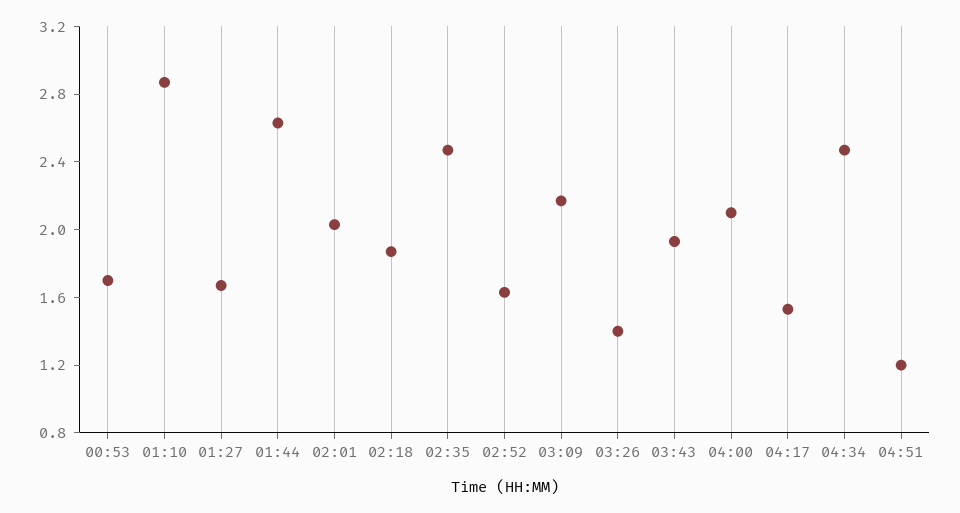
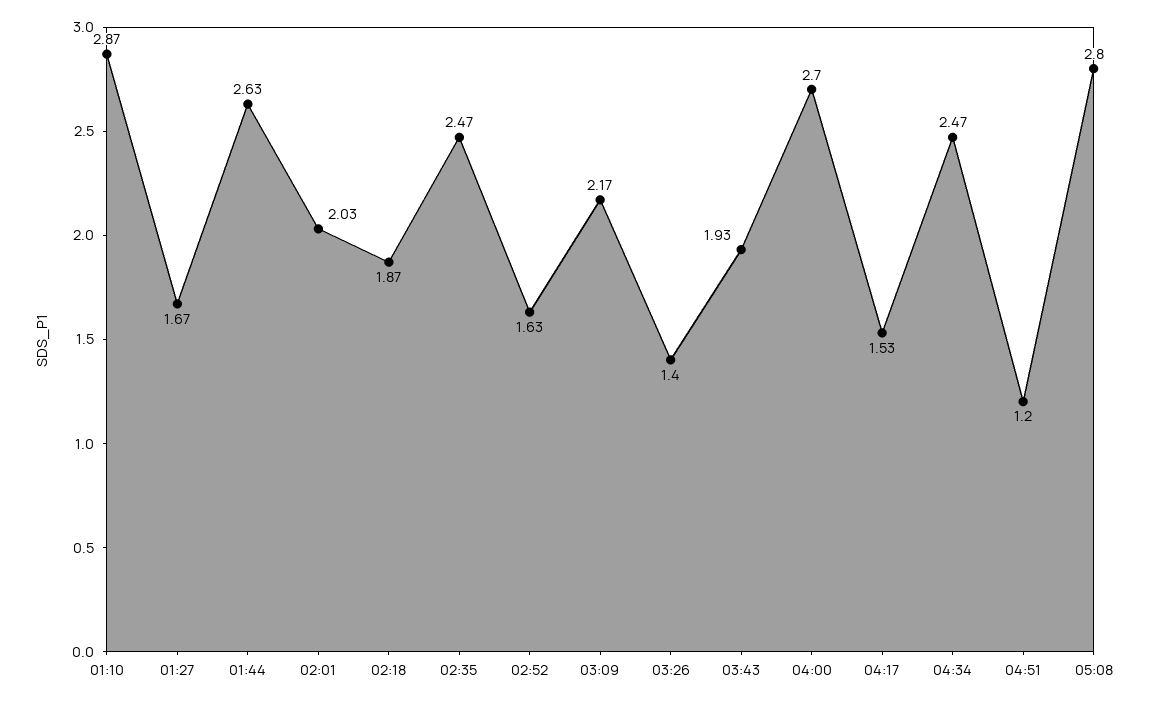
00:53: 1.7 -> none
04:00: 2.1 -> 2.7
05:08: none -> 2.8

